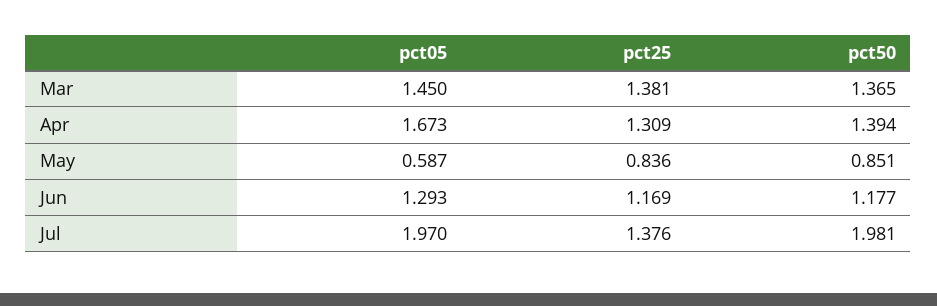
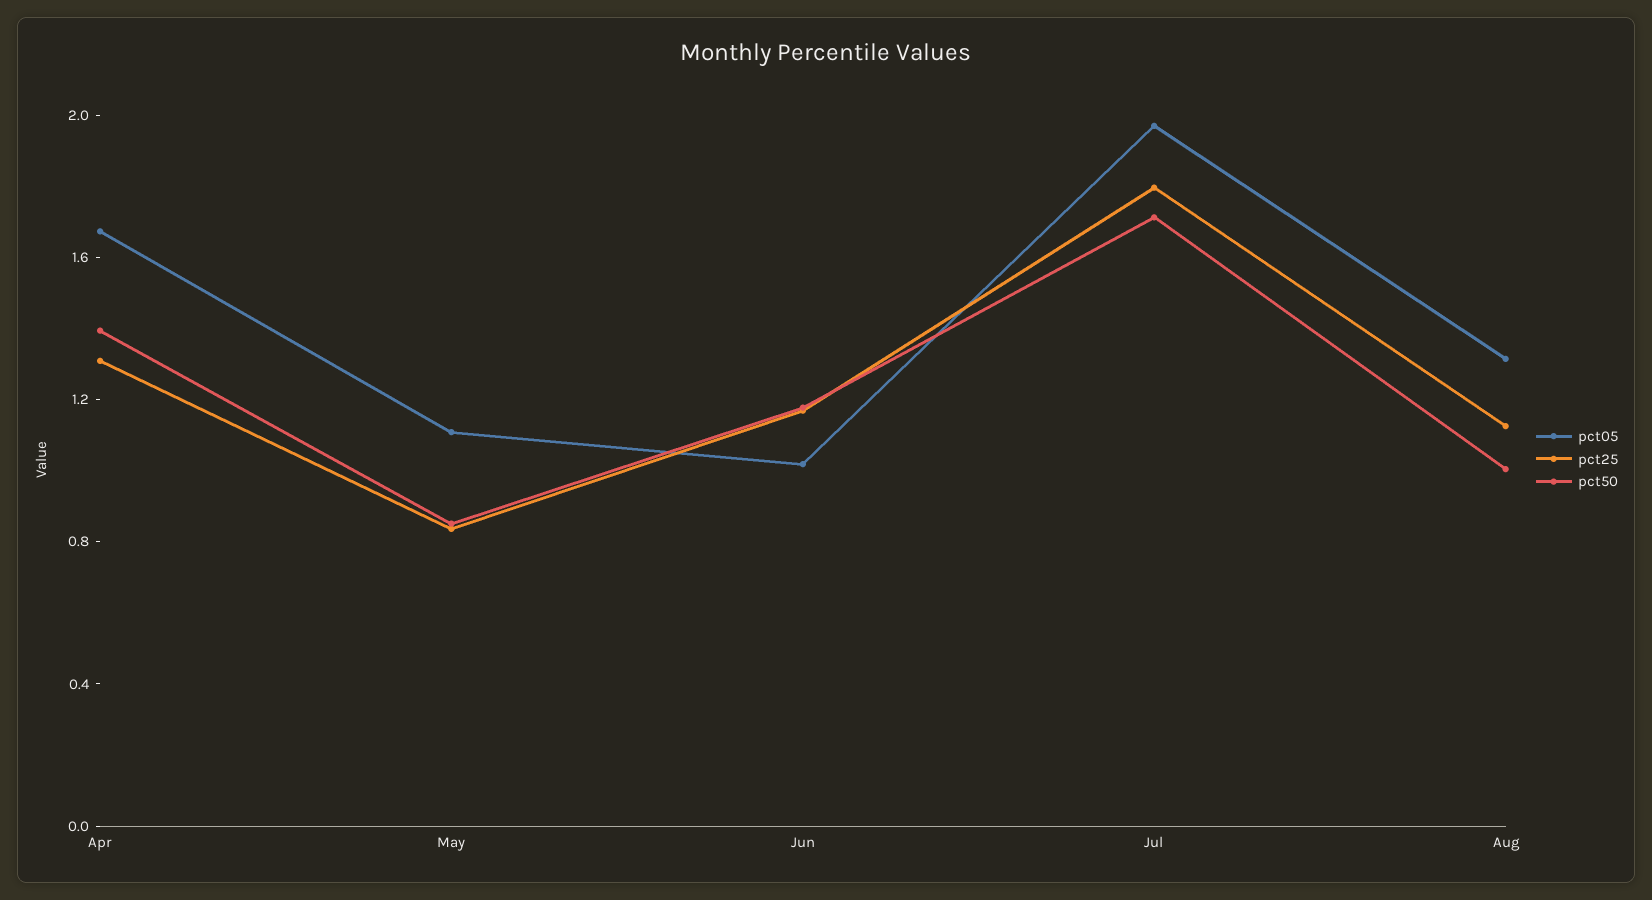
pct05, Mar: 1.45 -> none
pct25, Mar: 1.381 -> none
pct50, Mar: 1.365 -> none
pct05, May: 0.587 -> 1.1
pct05, Jun: 1.293 -> 1
pct25, Jul: 1.376 -> 1.8
pct50, Jul: 1.981 -> 1.7
pct05, Aug: none -> 1.3
pct25, Aug: none -> 1.1
pct50, Aug: none -> 1

